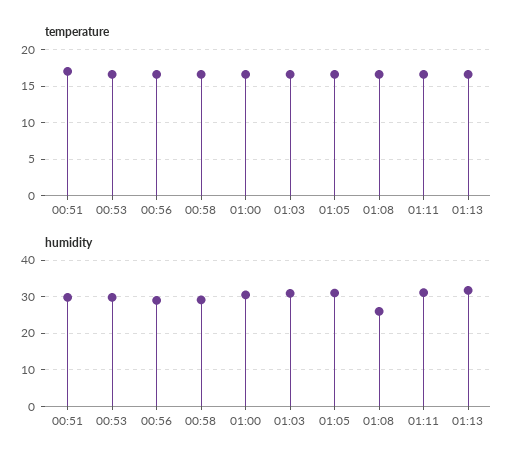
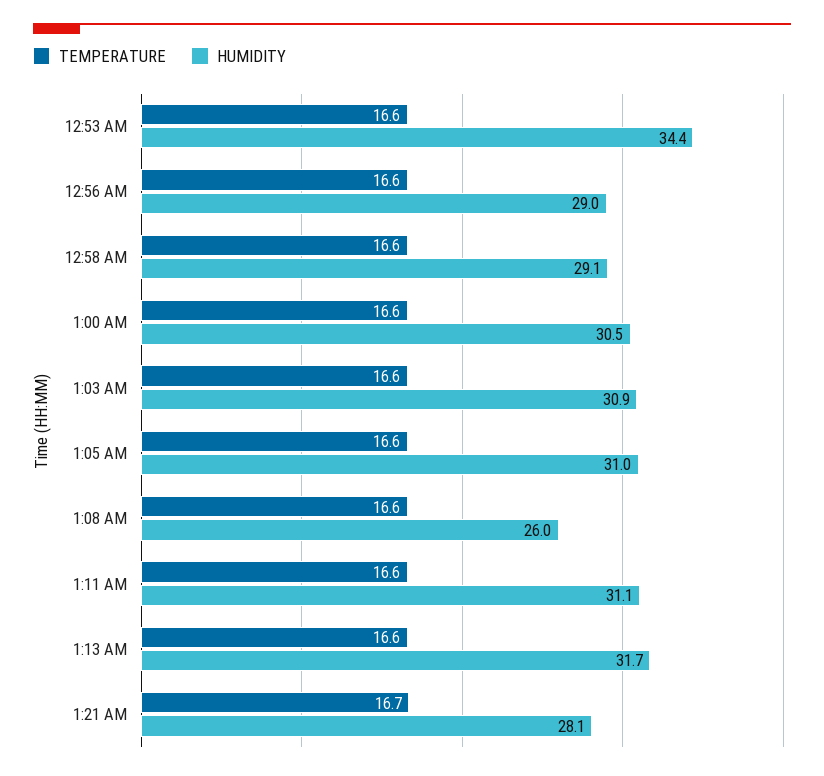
temperature, 00:51: 17 -> none
humidity, 00:51: 30 -> none
humidity, 00:53: 30 -> 34.4
temperature, 1:21 AM: none -> 16.7
humidity, 1:21 AM: none -> 28.1

